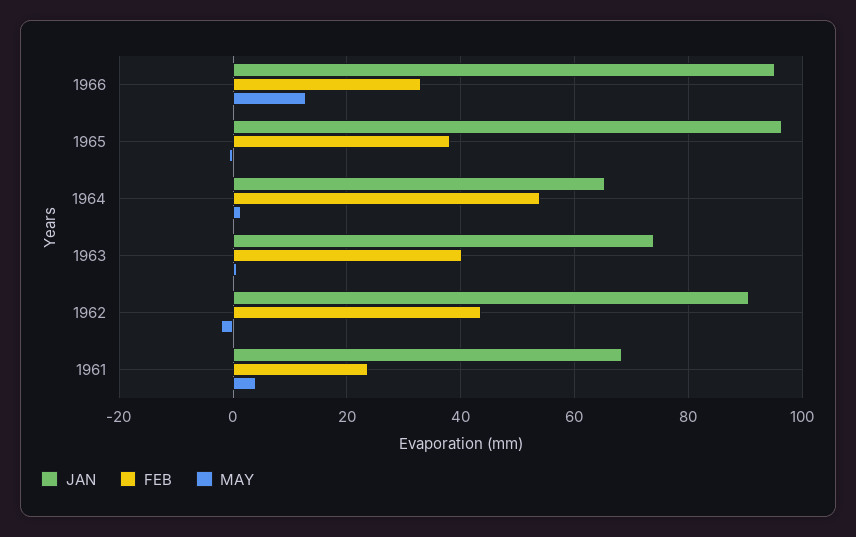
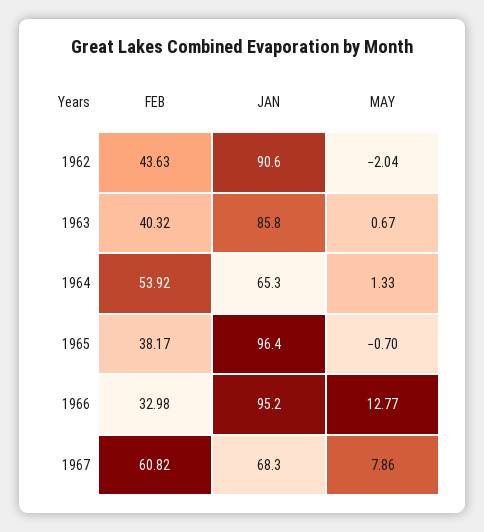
JAN, 1963: 74 -> 85.8
JAN, 1961: 68 -> none
FEB, 1961: 24 -> none
MAY, 1961: 4 -> none
FEB, 1967: none -> 60.82
JAN, 1967: none -> 68.3
MAY, 1967: none -> 7.86

